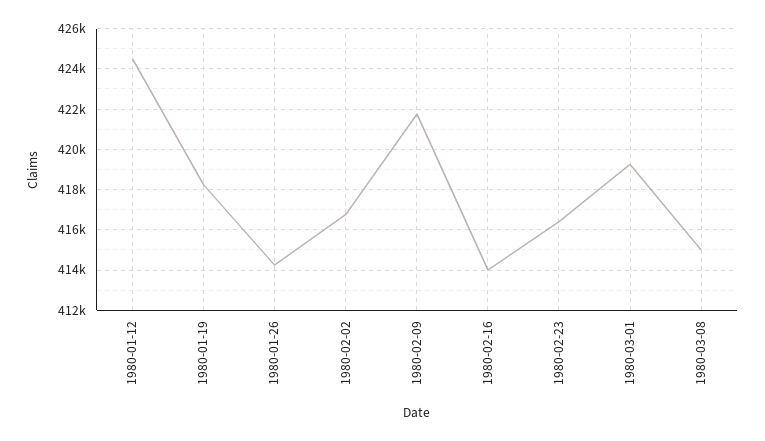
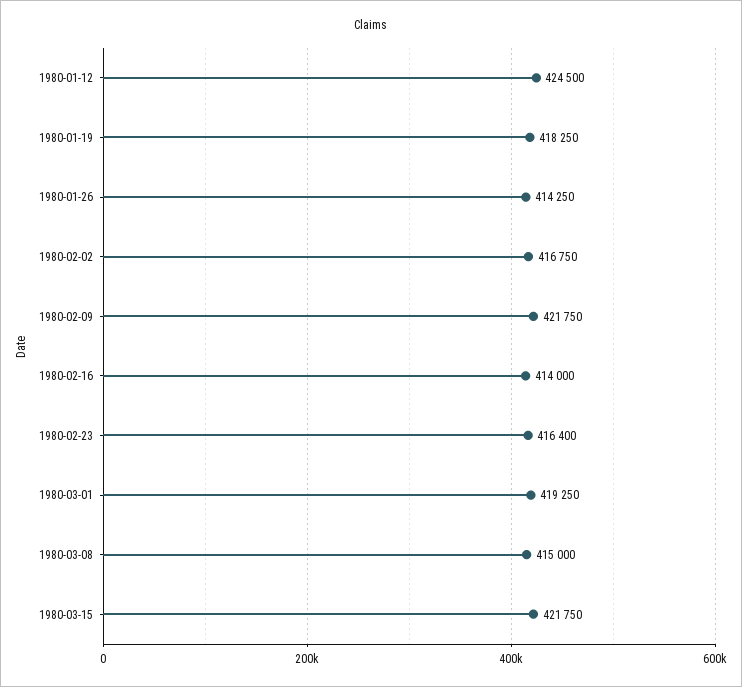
1980-03-15: none -> 421750

